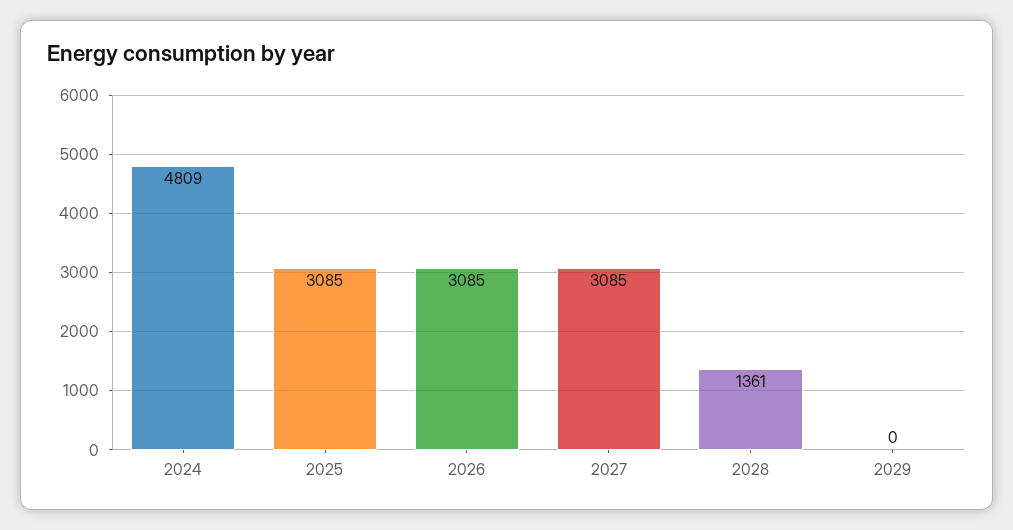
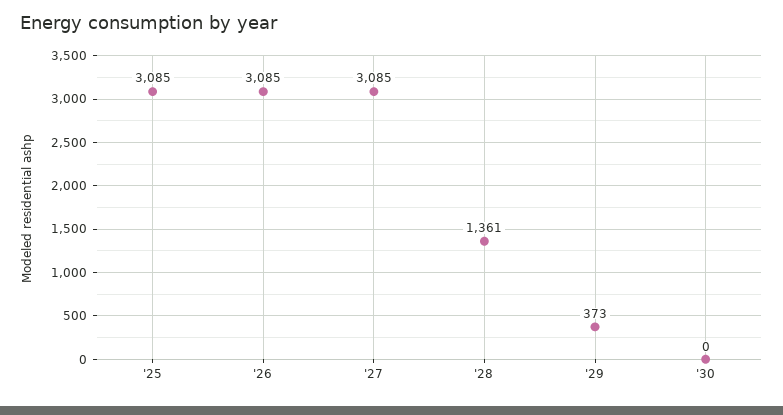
2024: 4809 -> none
2029: 0 -> 373
'30: none -> 0

